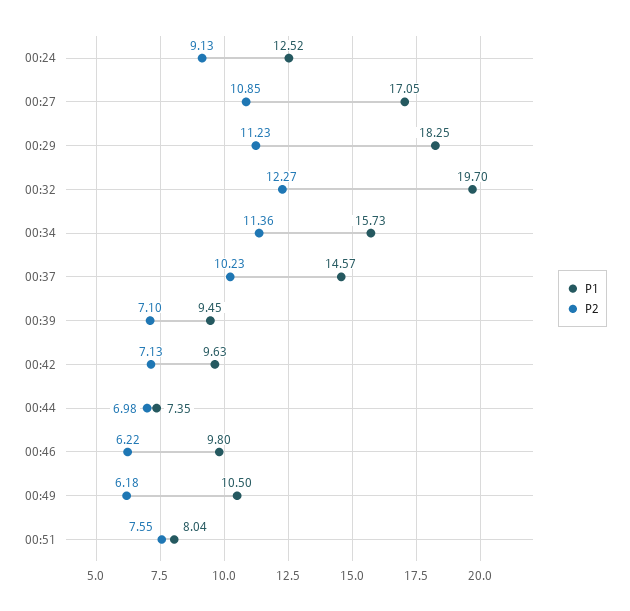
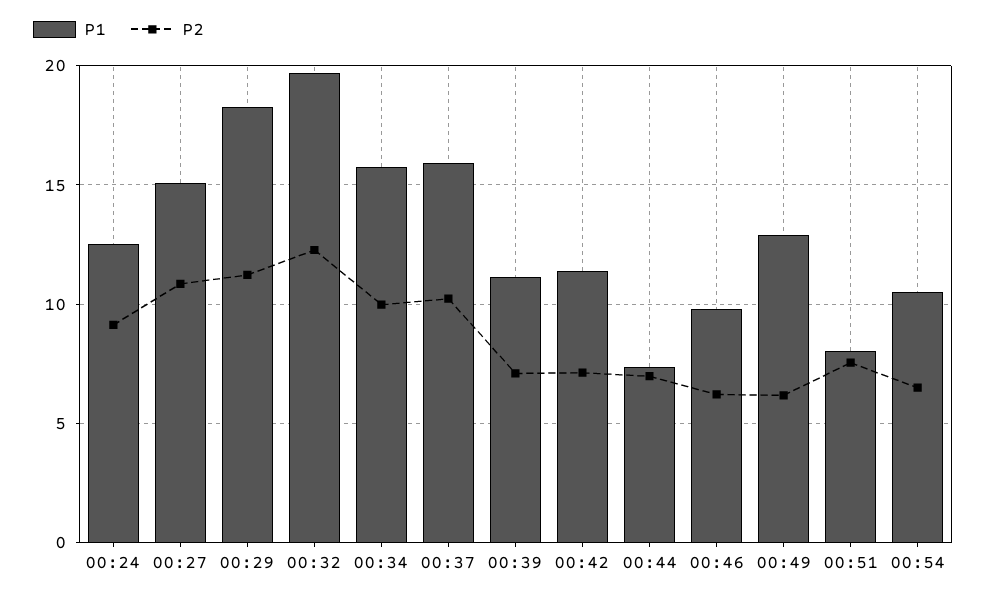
P1, 00:27: 17.05 -> 15
P2, 00:34: 11.36 -> 10
P1, 00:37: 14.57 -> 16
P1, 00:39: 9.45 -> 11
P1, 00:42: 9.63 -> 11.5
P1, 00:49: 10.5 -> 13
P1, 00:54: none -> 10.5
P2, 00:54: none -> 6.5

